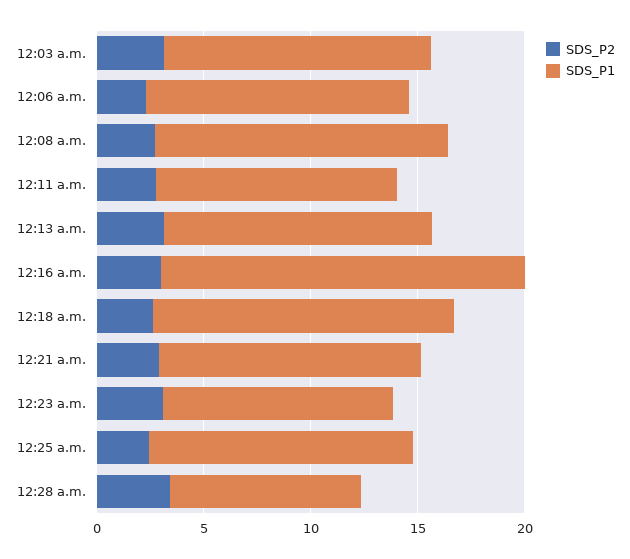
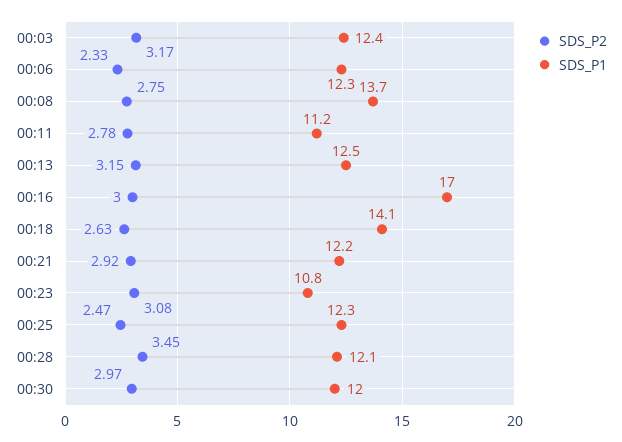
SDS_P1, 12:28 a.m.: 9 -> 12.1
SDS_P2, 00:30: none -> 2.97
SDS_P1, 00:30: none -> 12

